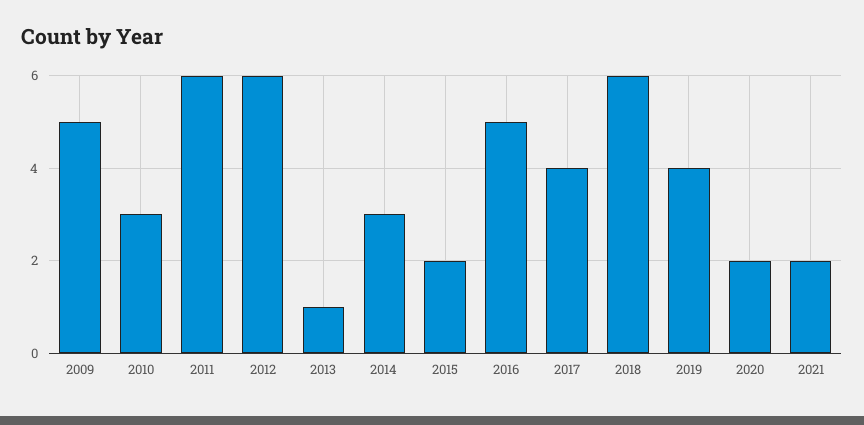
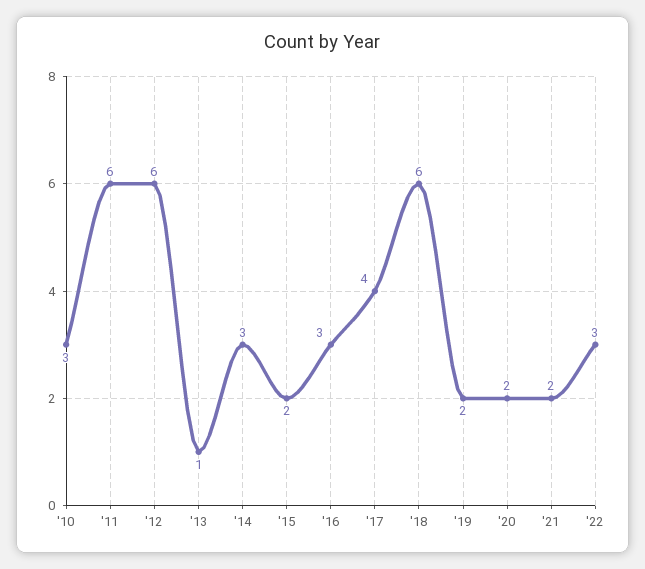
2009: 5 -> none
2016: 5 -> 3
2019: 4 -> 2
'22: none -> 3

